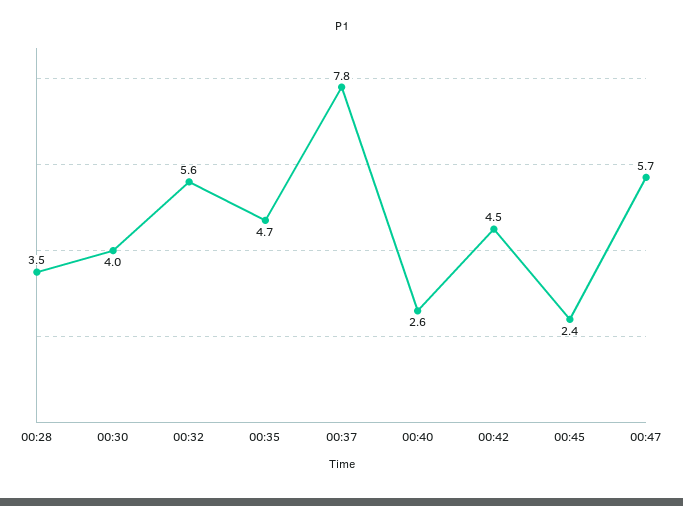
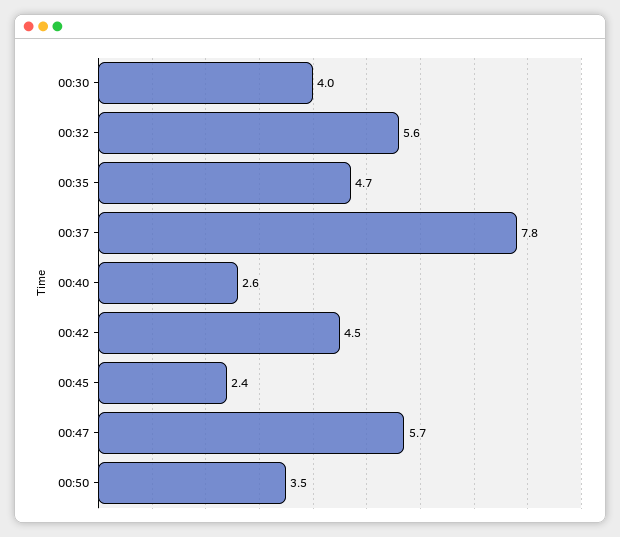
00:28: 3.5 -> none
00:50: none -> 3.5

